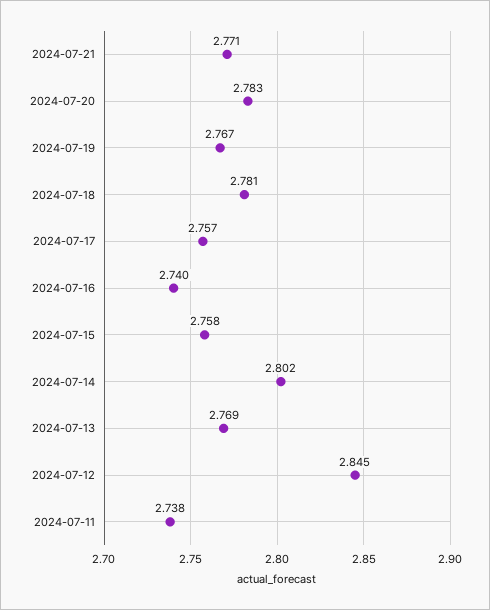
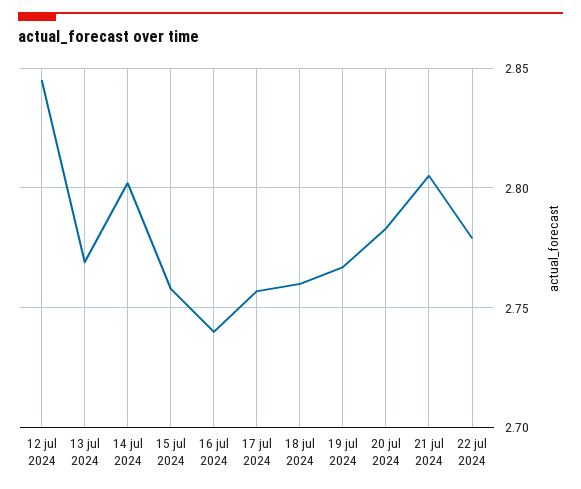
2024-07-21: 2.771 -> 2.805
2024-07-18: 2.781 -> 2.76
2024-07-11: 2.738 -> none
22 jul 2024: none -> 2.78

